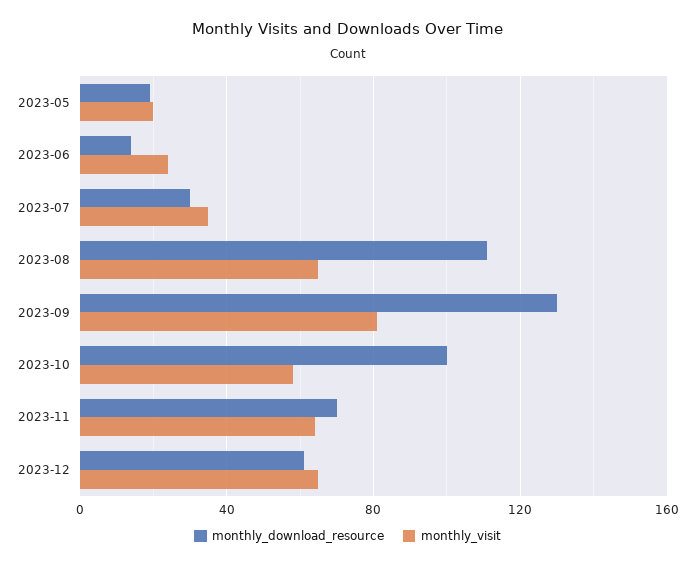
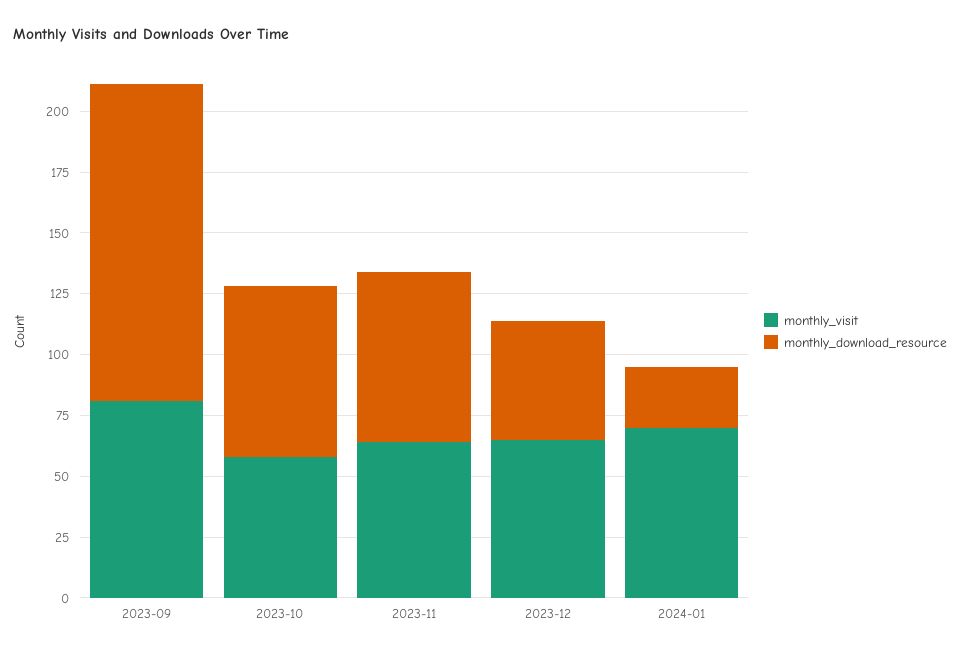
monthly_download_resource, 2023-05: 20 -> none
monthly_visit, 2023-05: 20 -> none
monthly_download_resource, 2023-06: 15 -> none
monthly_visit, 2023-06: 25 -> none
monthly_download_resource, 2023-07: 30 -> none
monthly_visit, 2023-07: 35 -> none
monthly_download_resource, 2023-08: 110 -> none
monthly_visit, 2023-08: 65 -> none
monthly_download_resource, 2023-10: 100 -> 70
monthly_download_resource, 2023-12: 60 -> 50
monthly_visit, 2024-01: none -> 70
monthly_download_resource, 2024-01: none -> 25

